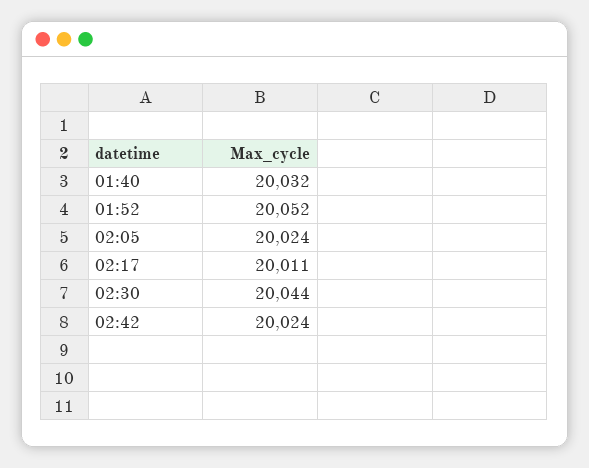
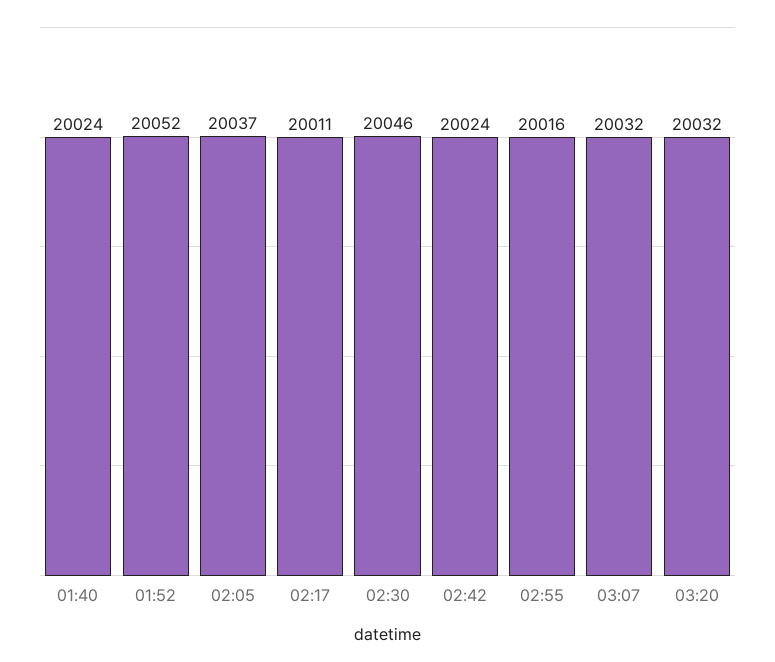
01:40: 20032 -> 20024
02:05: 20024 -> 20037
02:30: 20044 -> 20046
02:55: none -> 20016
03:07: none -> 20032
03:20: none -> 20032

